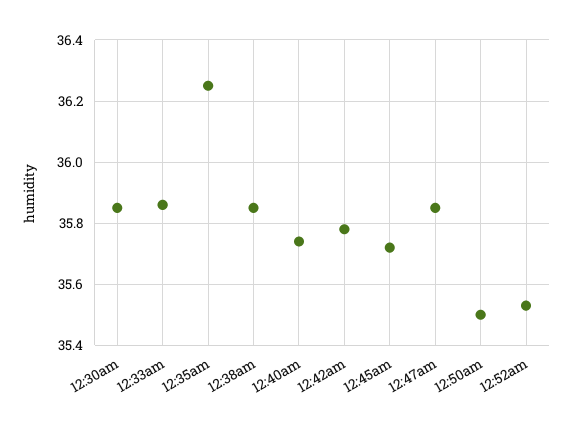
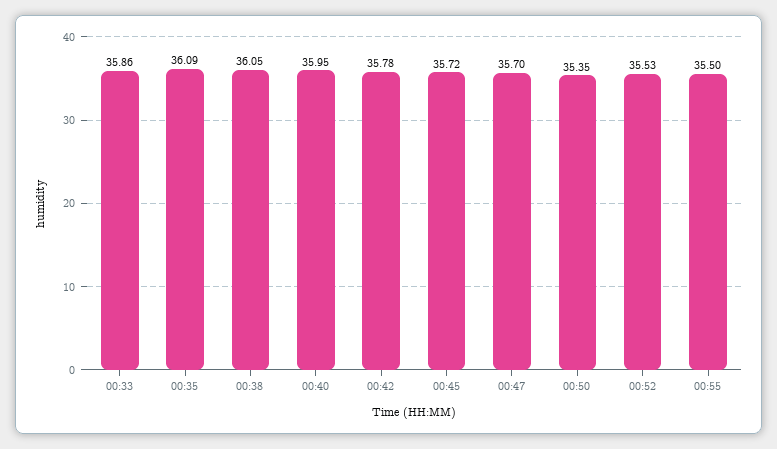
12:30am: 35.85 -> none
12:35am: 36.25 -> 36.09
12:38am: 35.85 -> 36.05
12:40am: 35.75 -> 35.95
12:47am: 35.85 -> 35.7
12:50am: 35.5 -> 35.35
00:55: none -> 35.5

